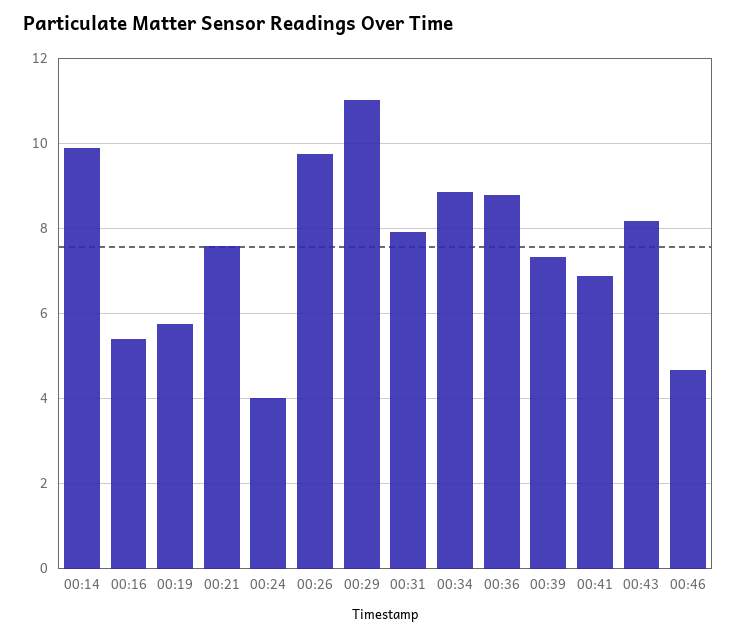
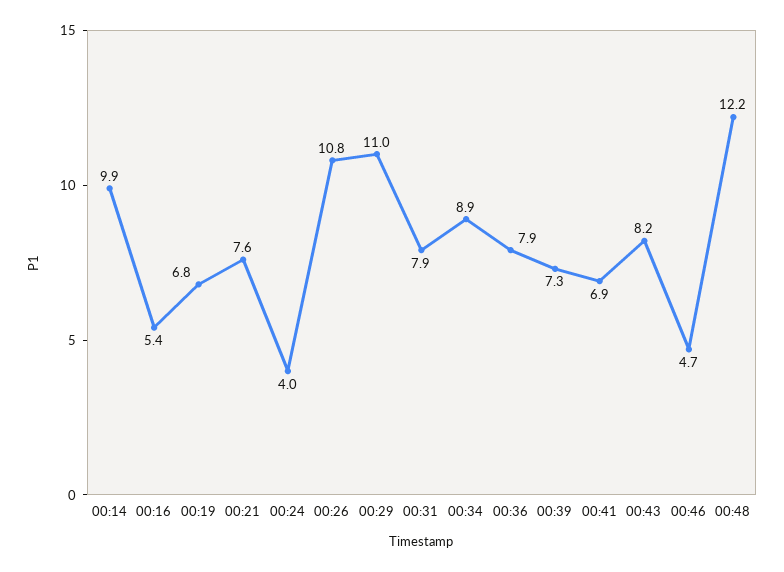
00:19: 5.8 -> 6.8
00:26: 9.8 -> 10.8
00:36: 8.8 -> 7.9
00:48: none -> 12.2

